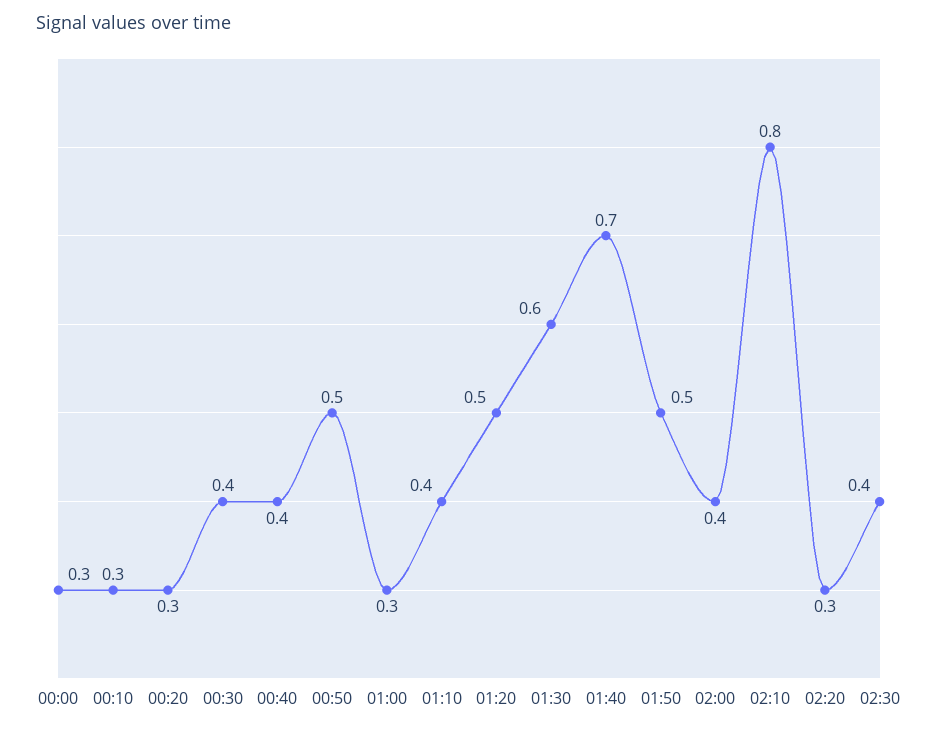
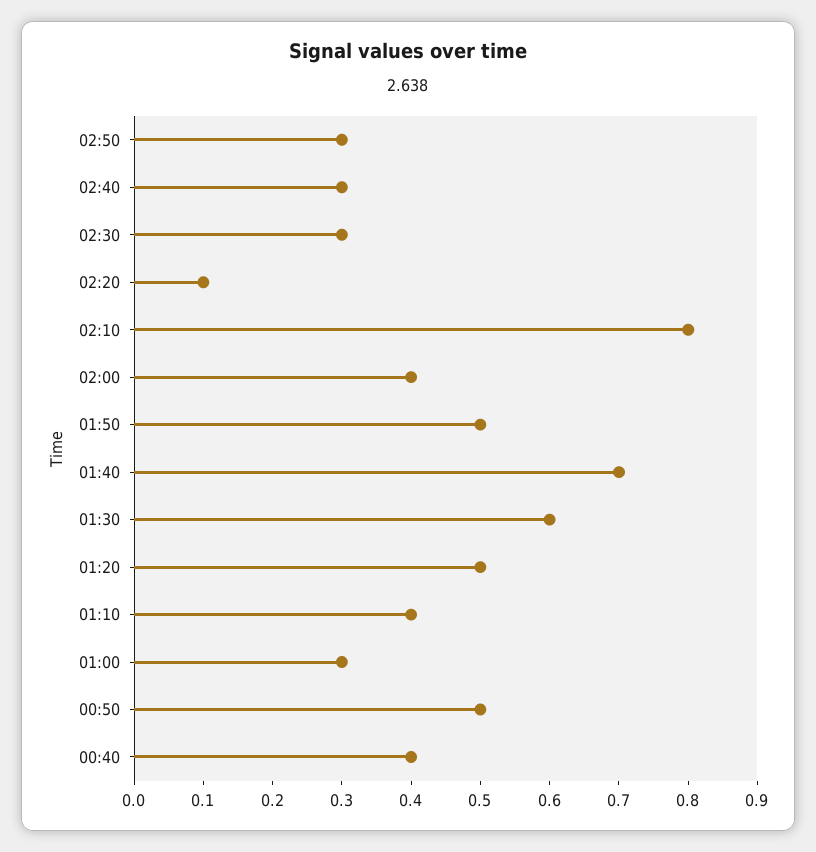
00:00: 0.3 -> none
00:10: 0.3 -> none
00:20: 0.3 -> none
00:30: 0.4 -> none
02:20: 0.3 -> 0.1
02:30: 0.4 -> 0.3
02:50: none -> 0.3
02:40: none -> 0.3

